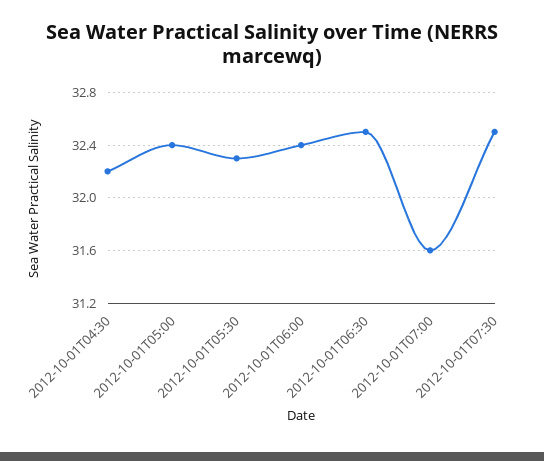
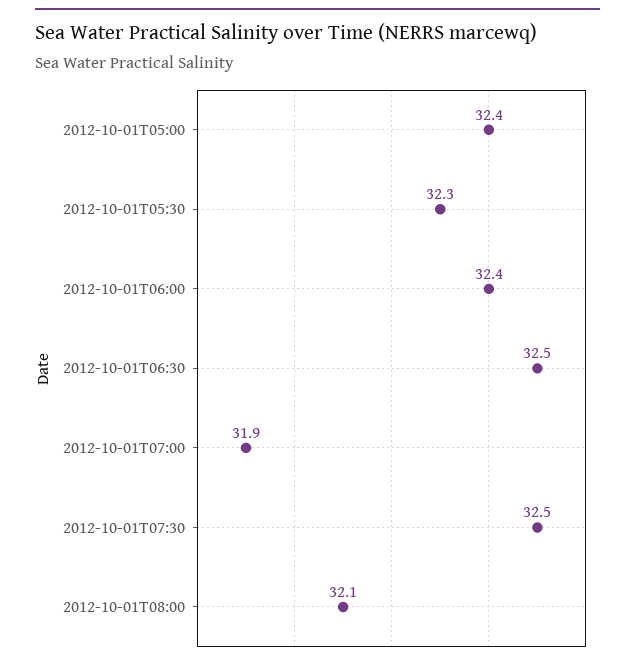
2012-10-01T04:30: 32.2 -> none
2012-10-01T07:00: 31.6 -> 31.9
2012-10-01T08:00: none -> 32.1

